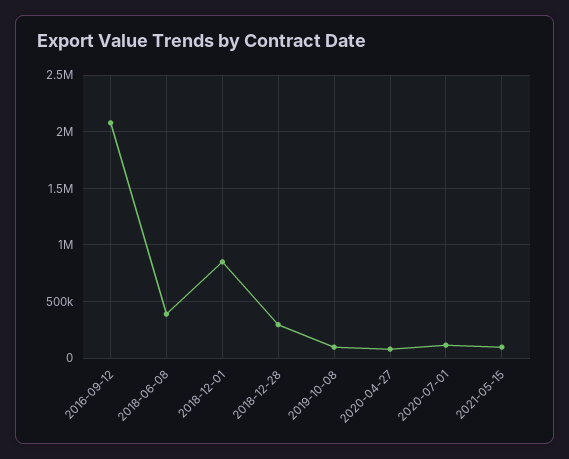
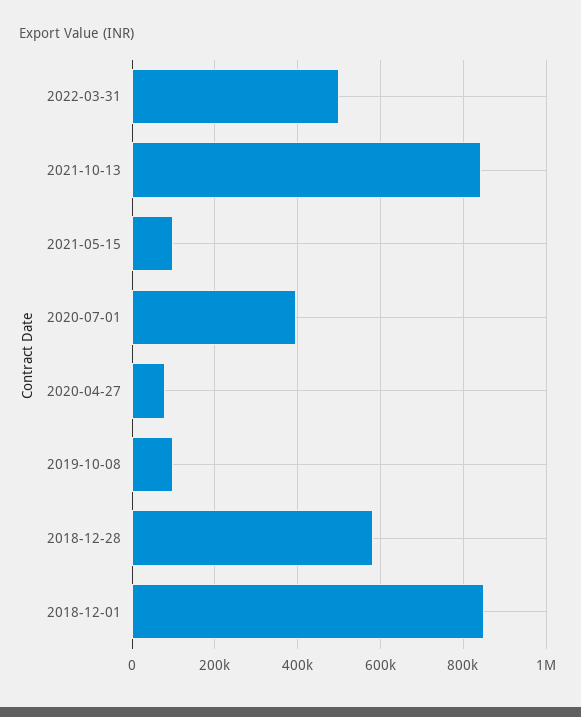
2016-09-12: 2100000 -> none
2018-06-08: 400000 -> none
2018-12-28: 300000 -> 580000
2020-07-01: 100000 -> 400000
2022-03-31: none -> 500000
2021-10-13: none -> 840000

